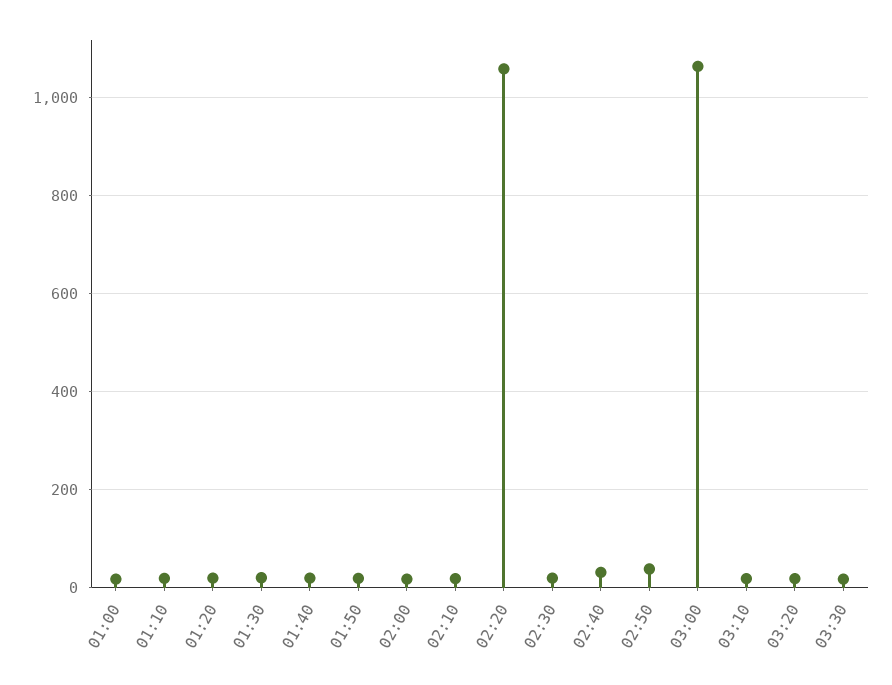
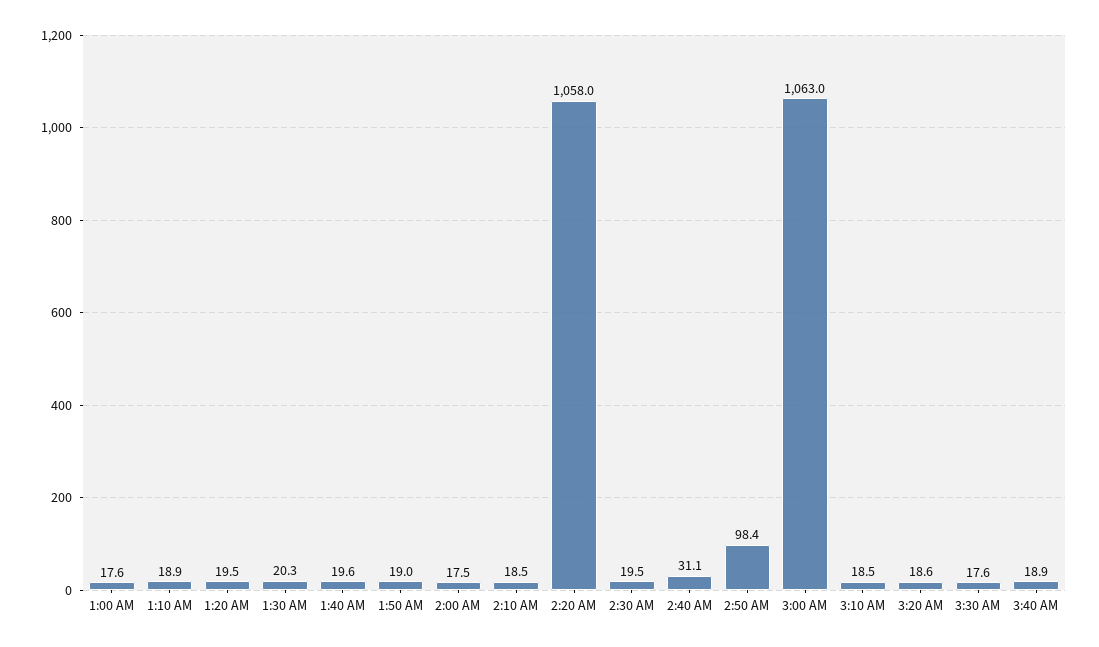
02:50: 40 -> 98.4
3:40 AM: none -> 18.9

